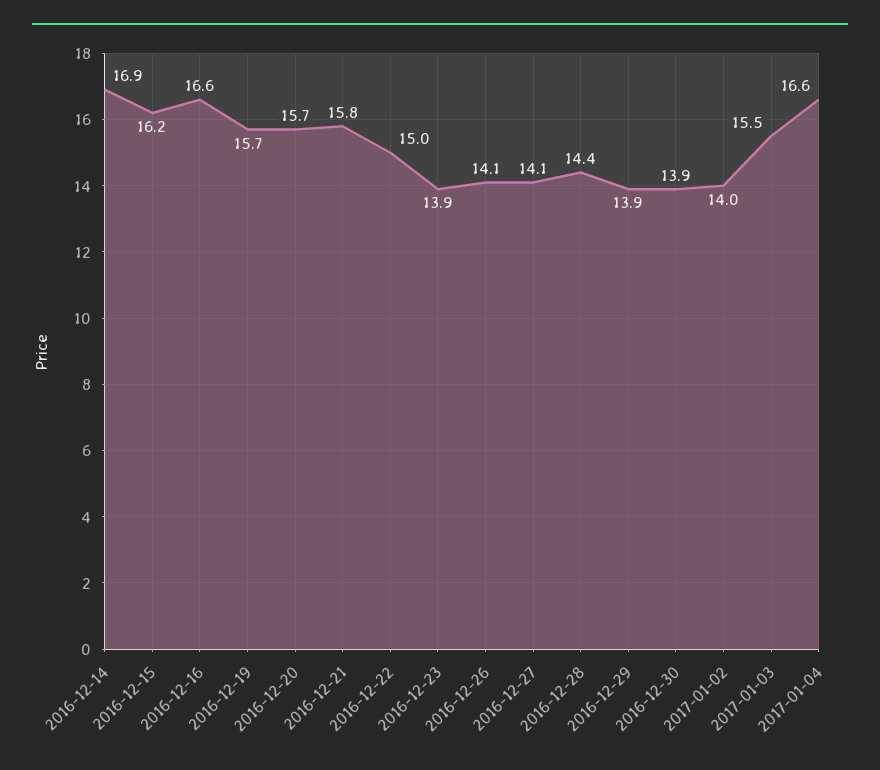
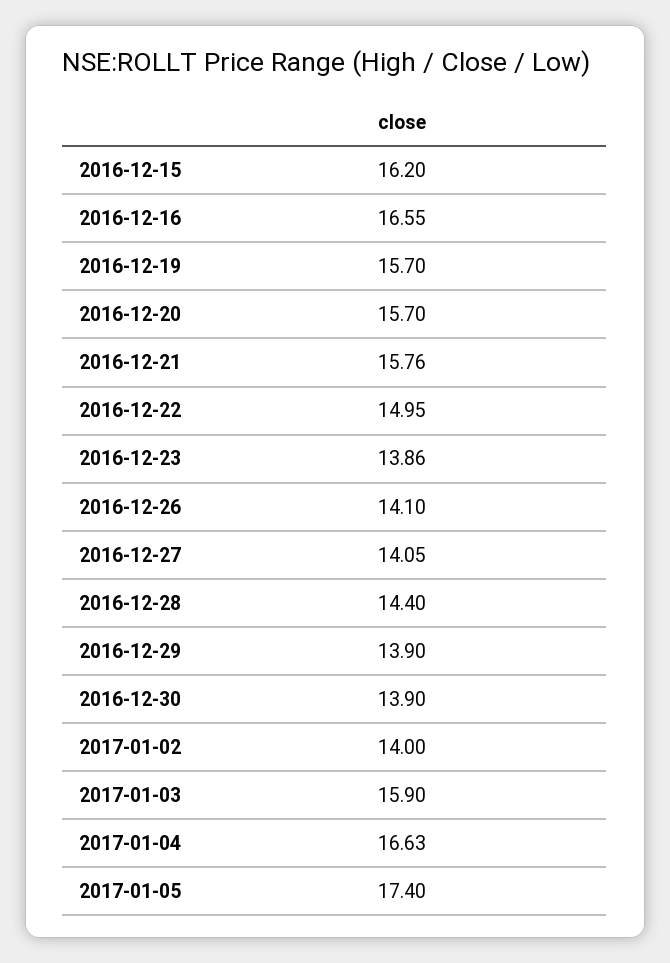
2016-12-14: 16.9 -> none
2017-01-03: 15.5 -> 15.9
2017-01-05: none -> 17.4

